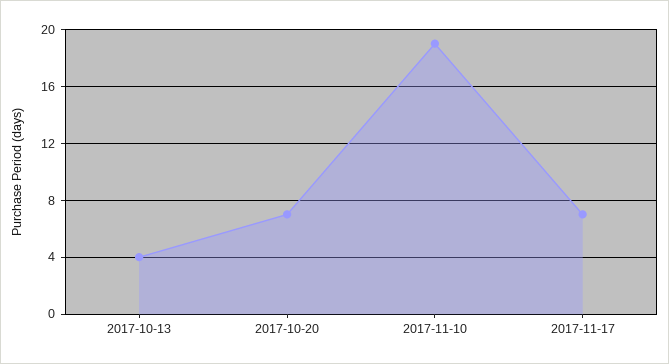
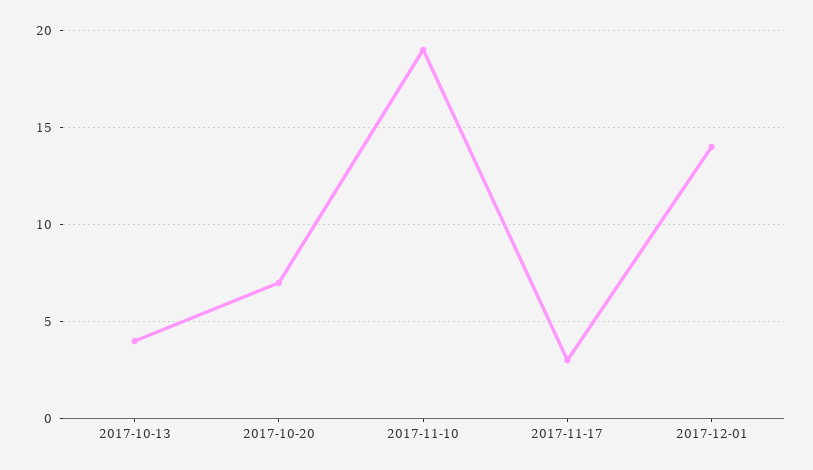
2017-11-17: 7 -> 3
2017-12-01: none -> 14

